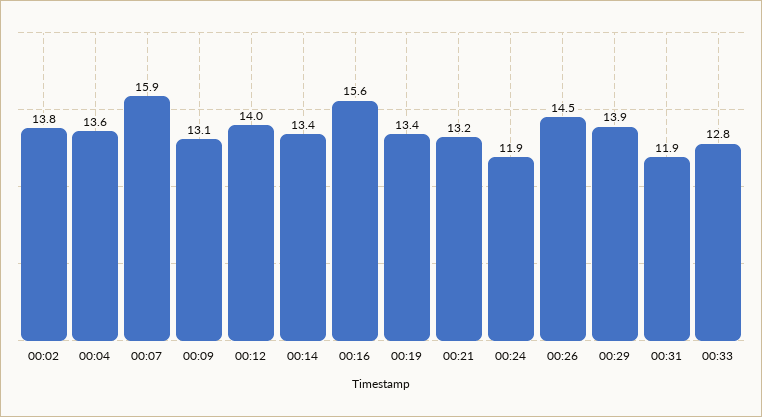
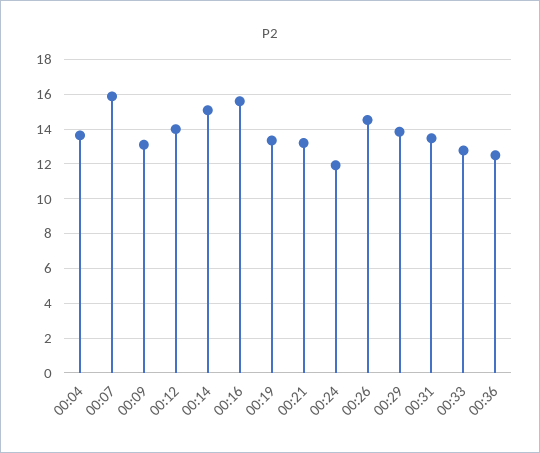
00:02: 13.8 -> none
00:14: 13.4 -> 15
00:31: 11.9 -> 13.5
00:36: none -> 12.5

